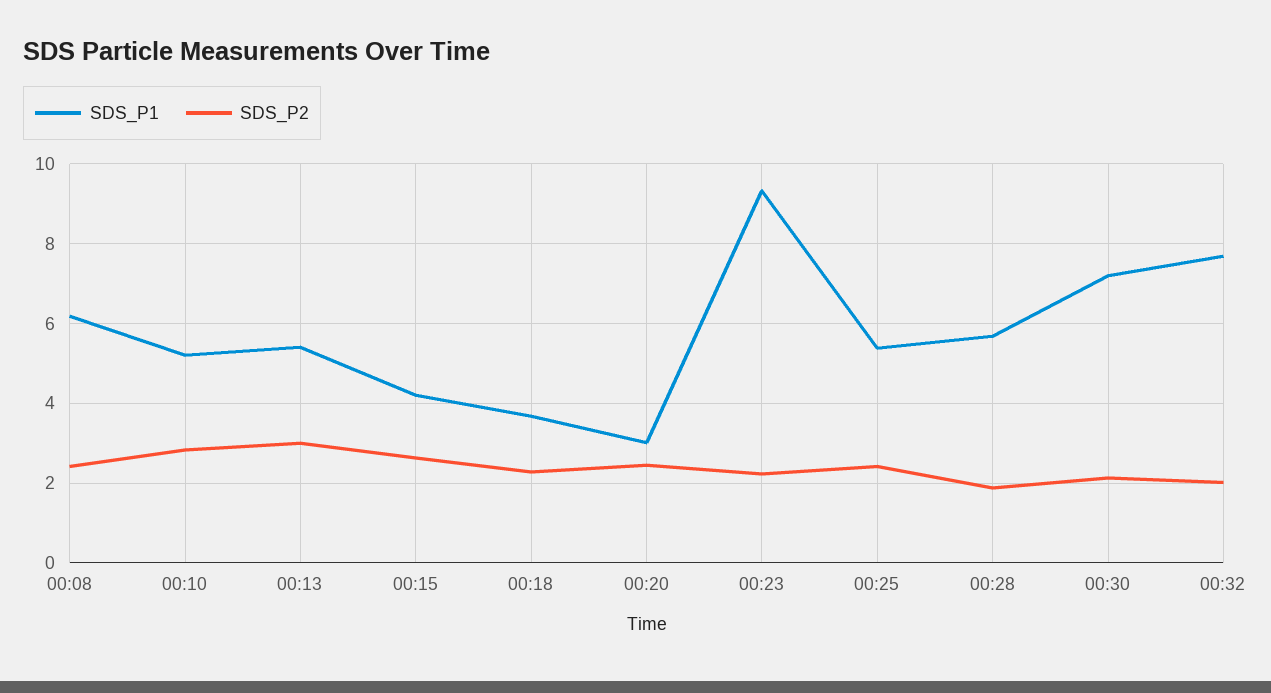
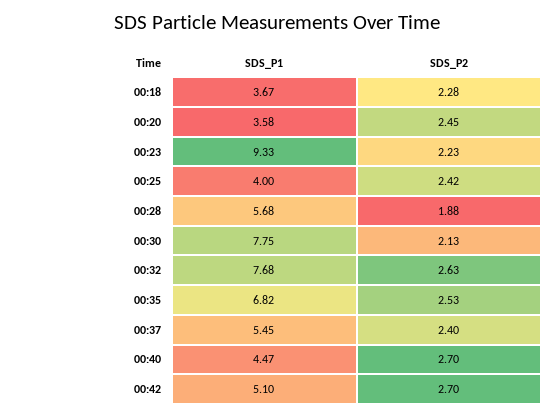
SDS_P1, 00:08: 6.2 -> none
SDS_P2, 00:08: 2.4 -> none
SDS_P1, 00:10: 5.2 -> none
SDS_P2, 00:10: 2.8 -> none
SDS_P1, 00:13: 5.4 -> none
SDS_P2, 00:13: 3 -> none
SDS_P1, 00:15: 4.2 -> none
SDS_P2, 00:15: 2.6 -> none
SDS_P1, 00:20: 3 -> 3.58
SDS_P1, 00:25: 5.4 -> 4
SDS_P1, 00:30: 7.2 -> 7.75
SDS_P2, 00:32: 2 -> 2.63
SDS_P1, 00:35: none -> 6.82
SDS_P2, 00:35: none -> 2.53
SDS_P1, 00:37: none -> 5.45
SDS_P2, 00:37: none -> 2.4
SDS_P1, 00:40: none -> 4.47
SDS_P2, 00:40: none -> 2.7
SDS_P1, 00:42: none -> 5.1
SDS_P2, 00:42: none -> 2.7

